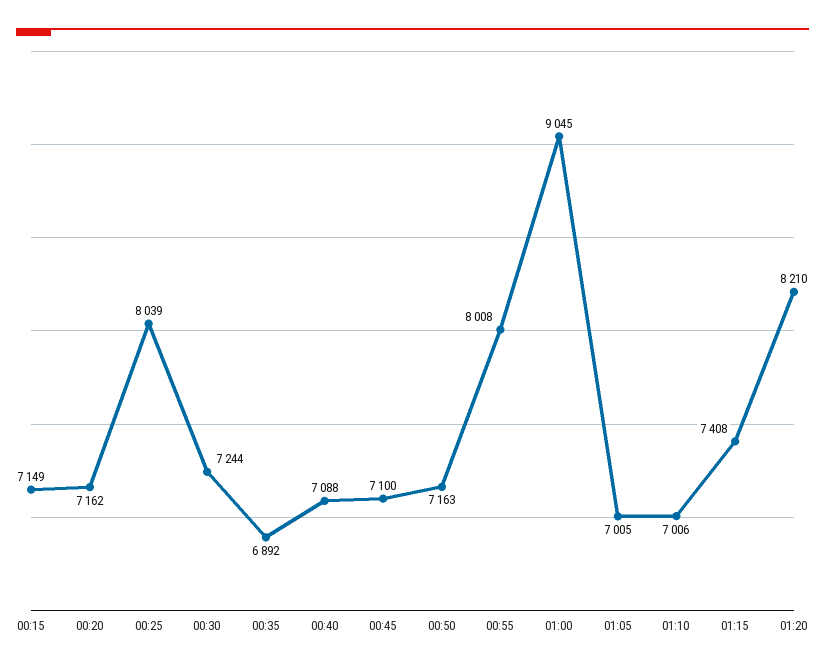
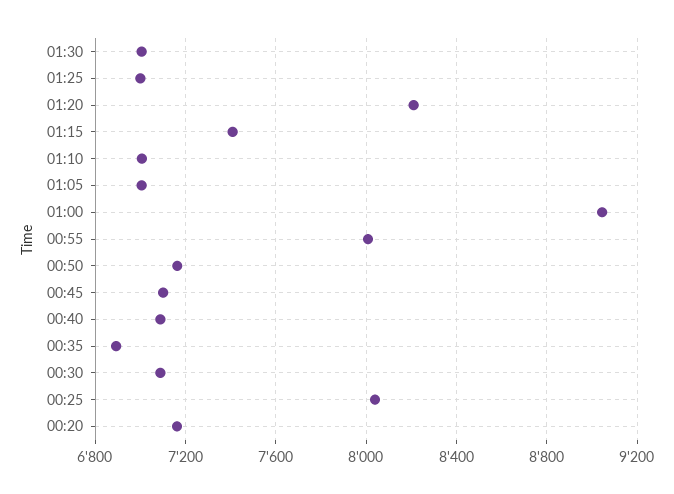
00:15: 7149 -> none
00:30: 7244 -> 7100
01:30: none -> 7000
01:25: none -> 7000

